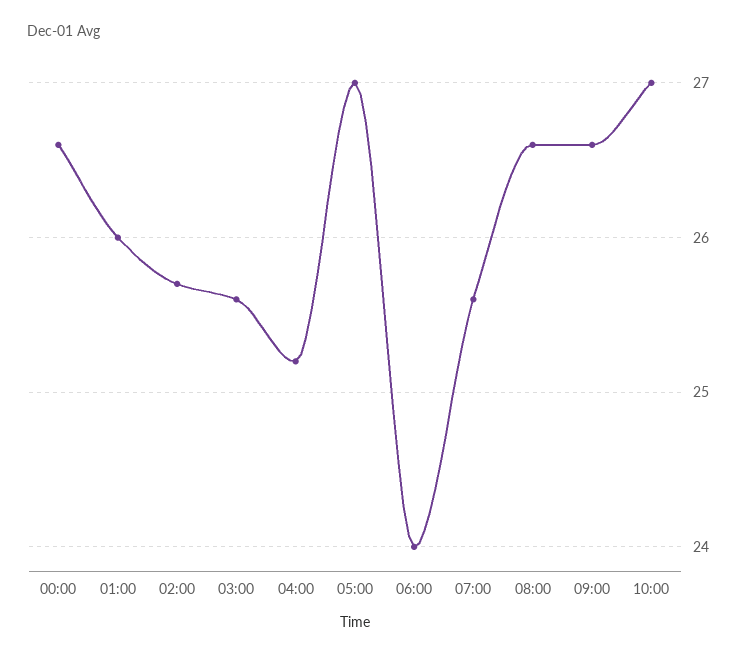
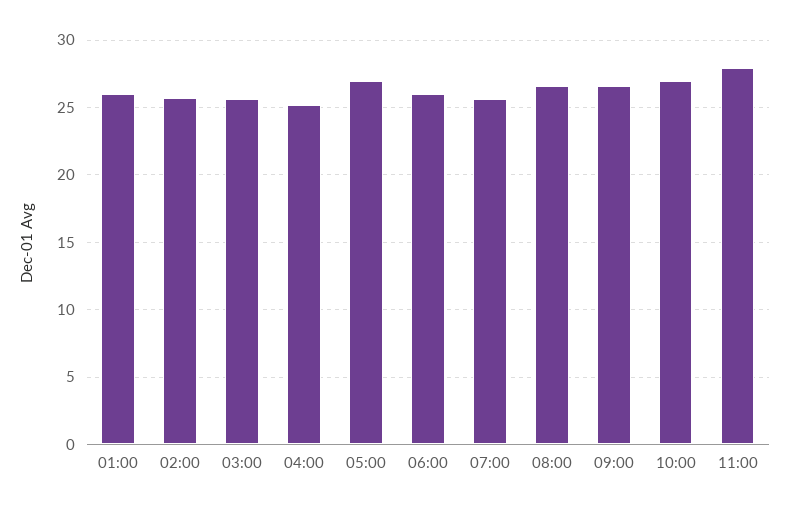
00:00: 26.6 -> none
06:00: 24 -> 26
11:00: none -> 28

